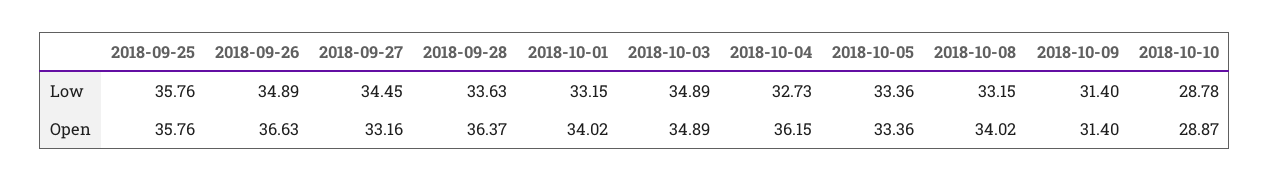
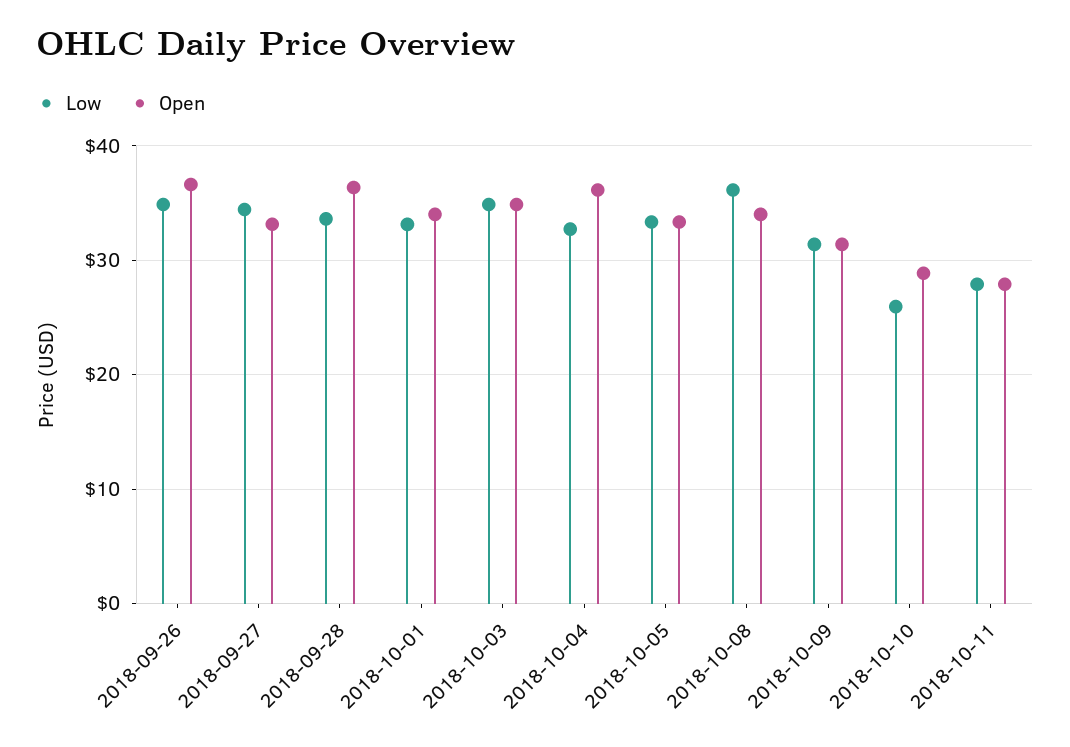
Low, 2018-09-25: 35.76 -> none
Low, 2018-10-08: 33.15 -> 36
Low, 2018-10-10: 28.78 -> 26
Open, 2018-09-25: 35.76 -> none
Low, 2018-10-11: none -> 28
Open, 2018-10-11: none -> 28

